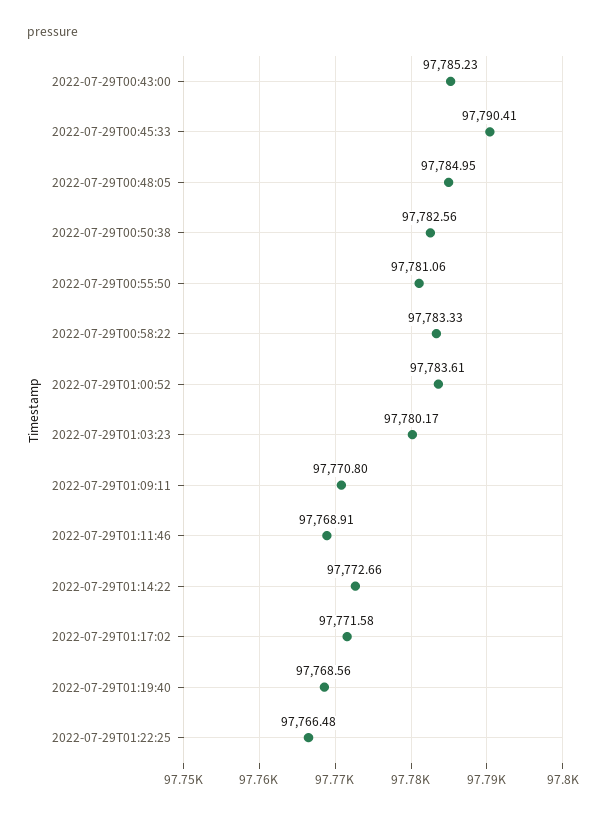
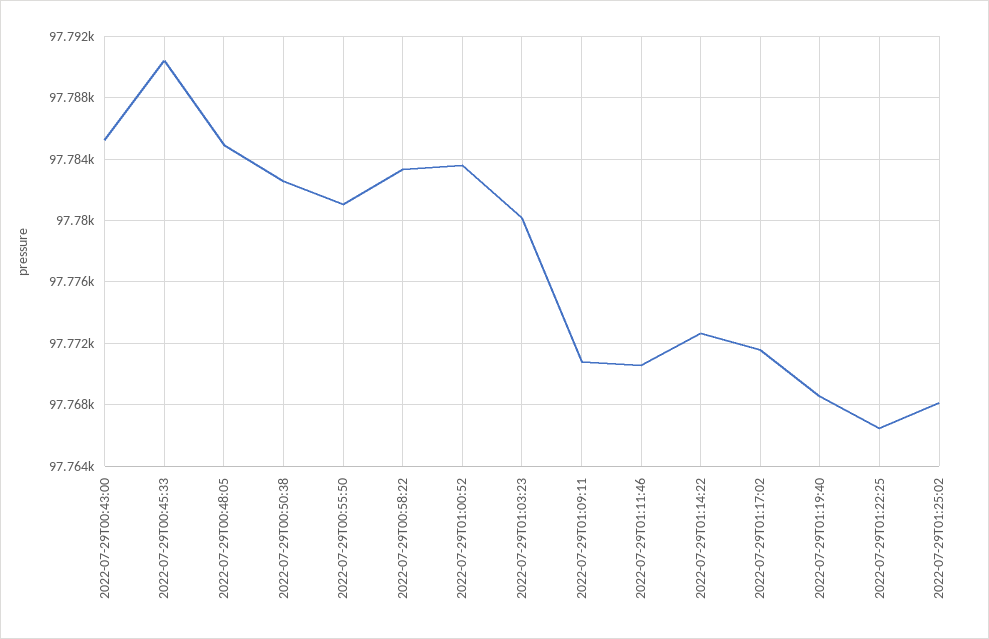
2022-07-29T01:11:46: 97768.91 -> 97770.5
2022-07-29T01:25:02: none -> 97768

